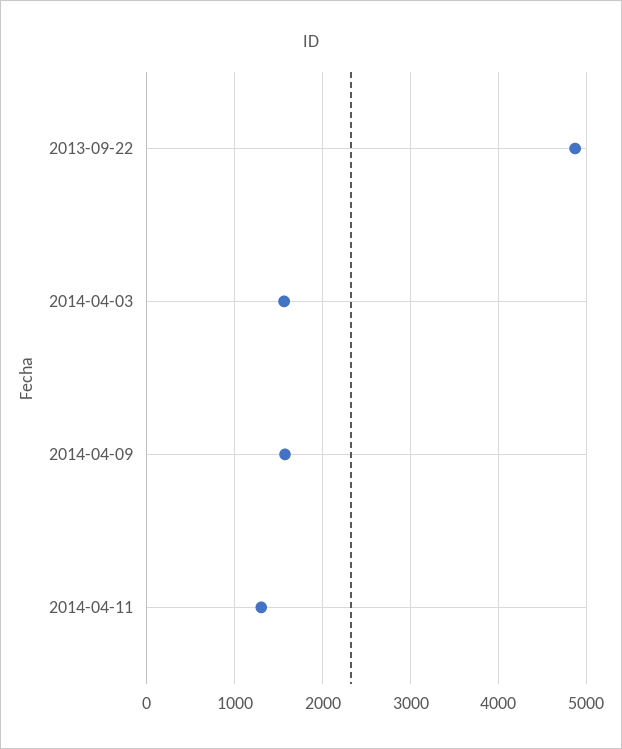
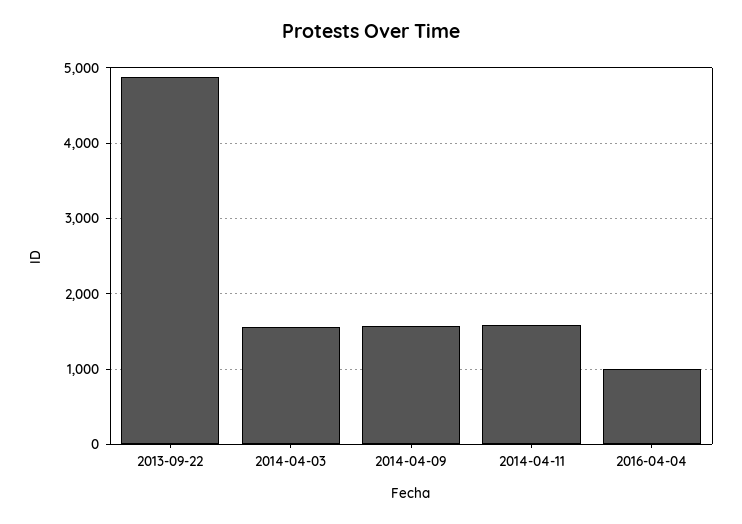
2014-04-11: 1300 -> 1600
2016-04-04: none -> 1000

